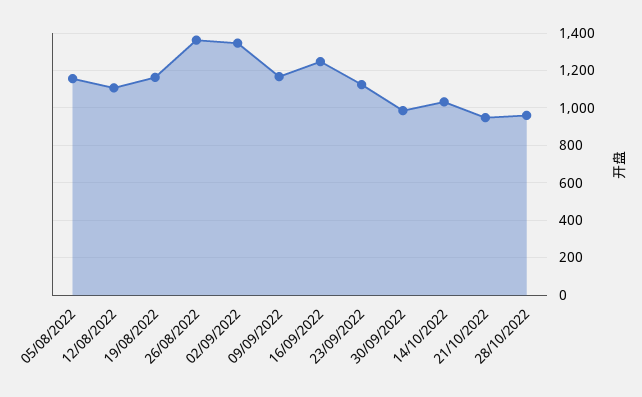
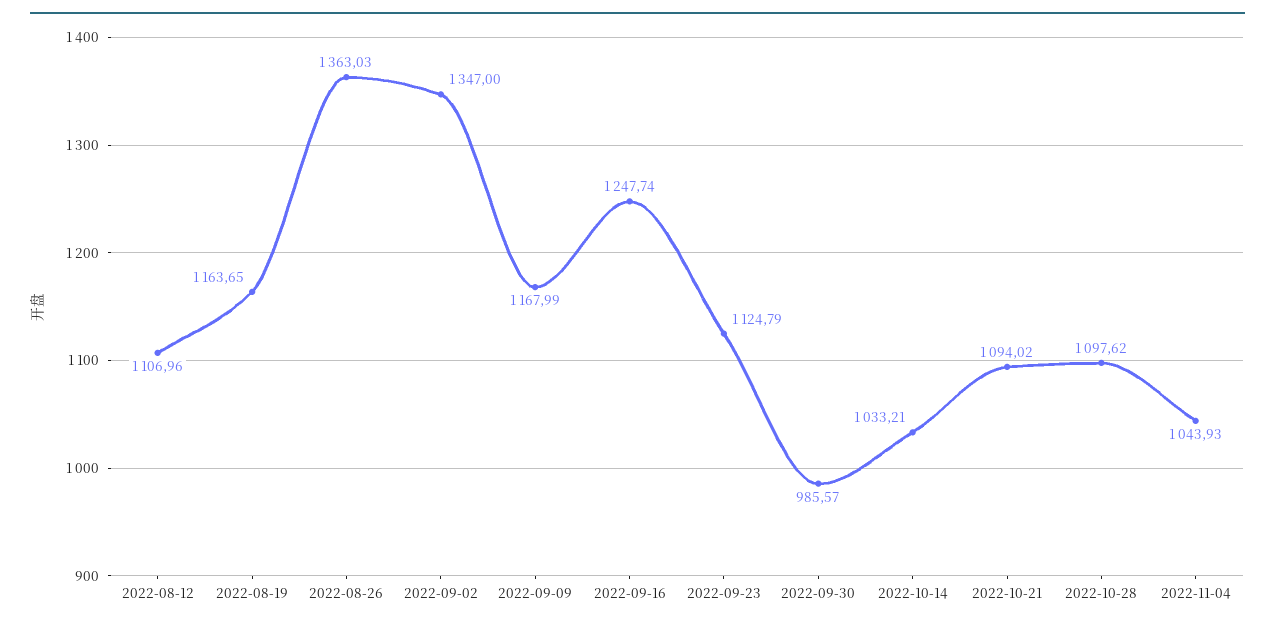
05/08/2022: 1150 -> none
21/10/2022: 950 -> 1094.02
28/10/2022: 950 -> 1097.62
2022-11-04: none -> 1043.93

